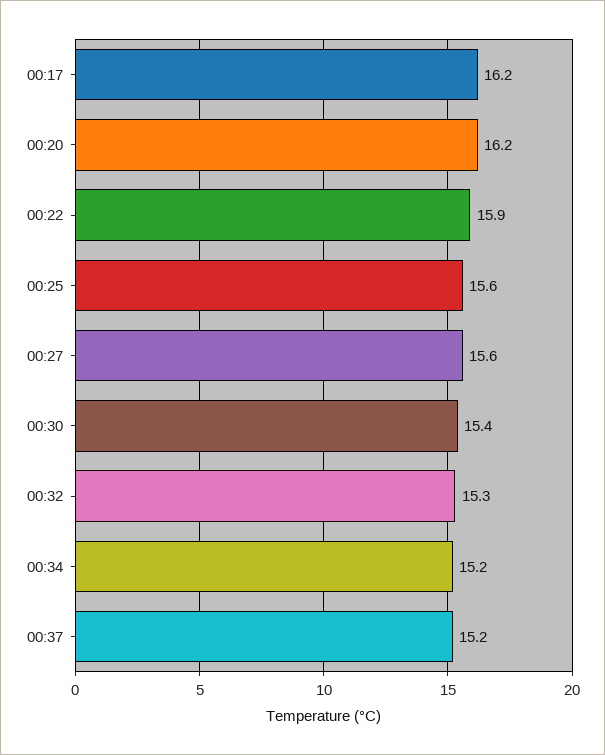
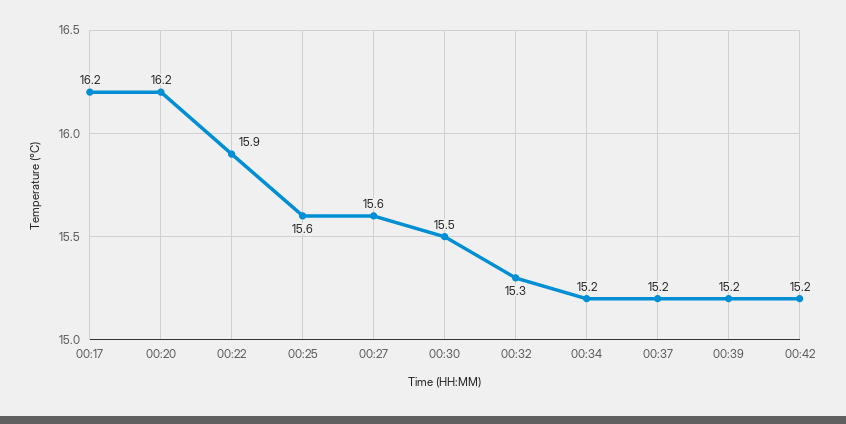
00:30: 15.4 -> 15.5
00:39: none -> 15.2
00:42: none -> 15.2

